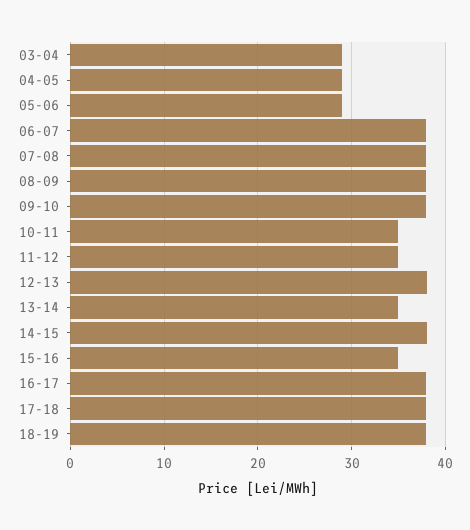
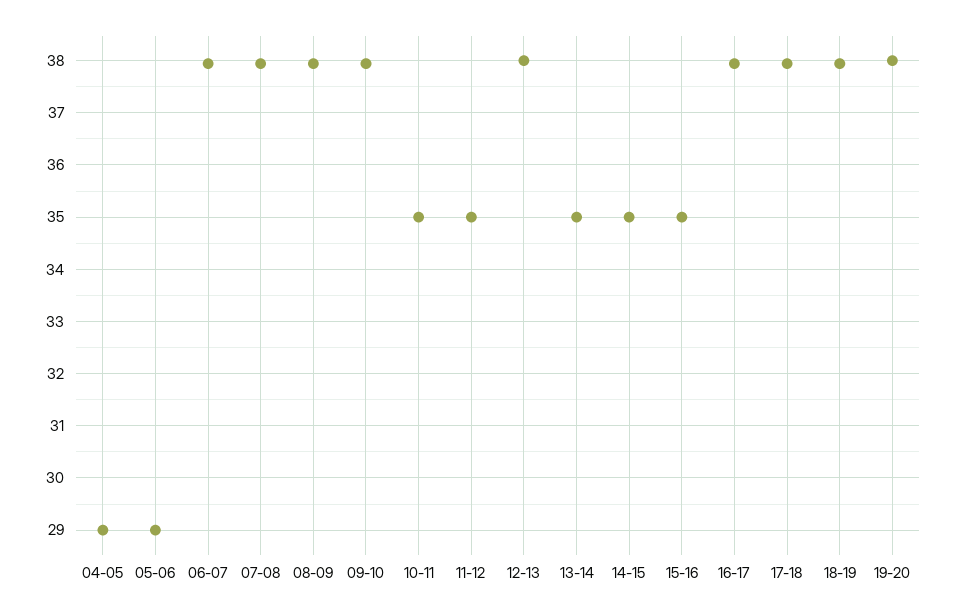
03-04: 29 -> none
14-15: 38 -> 35
19-20: none -> 38

